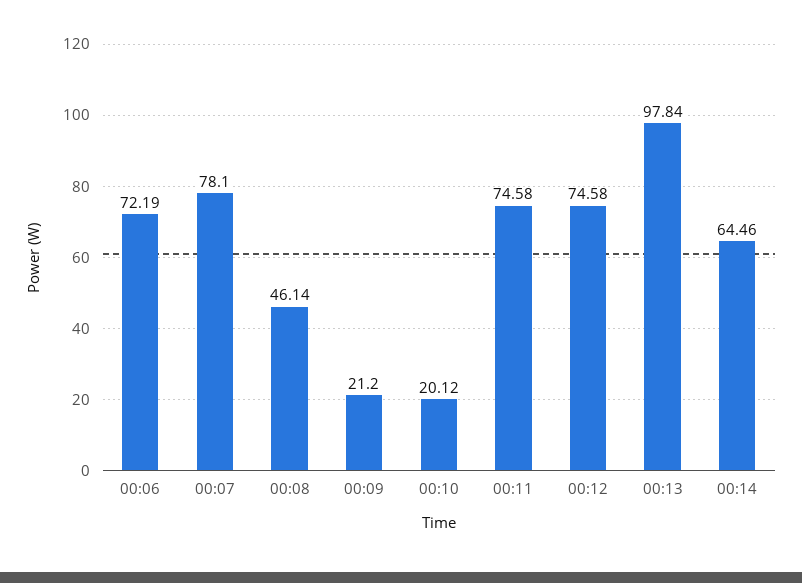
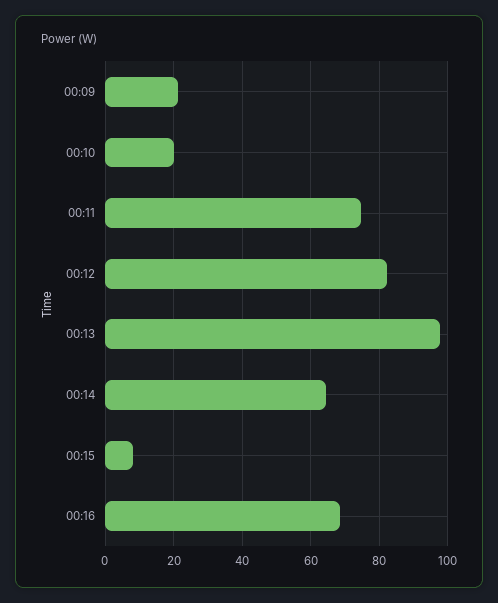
00:06: 72.19 -> none
00:07: 78.1 -> none
00:08: 46.14 -> none
00:12: 74.58 -> 82
00:15: none -> 8
00:16: none -> 68

